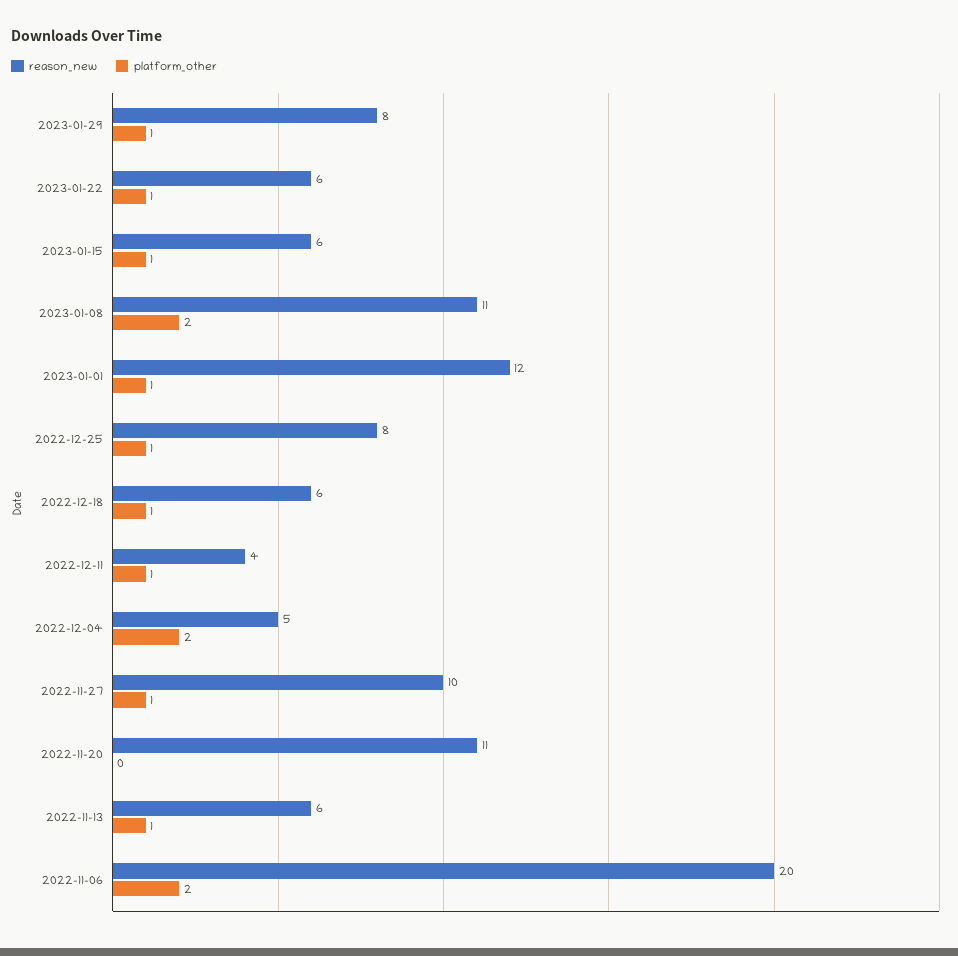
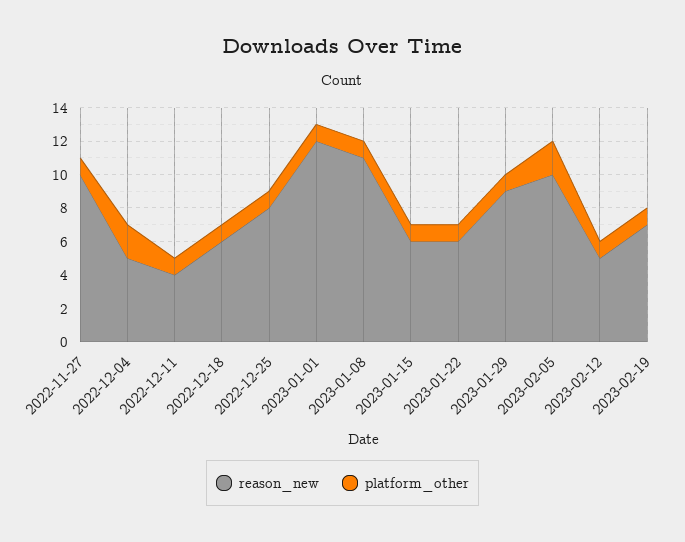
reason_new, 2023-01-29: 8 -> 9
platform_other, 2023-01-08: 2 -> 1
reason_new, 2022-11-20: 11 -> none
platform_other, 2022-11-20: 0 -> none
reason_new, 2022-11-13: 6 -> none
platform_other, 2022-11-13: 1 -> none
reason_new, 2022-11-06: 20 -> none
platform_other, 2022-11-06: 2 -> none
reason_new, 2023-02-05: none -> 10
platform_other, 2023-02-05: none -> 2
reason_new, 2023-02-12: none -> 5
platform_other, 2023-02-12: none -> 1
reason_new, 2023-02-19: none -> 7
platform_other, 2023-02-19: none -> 1

